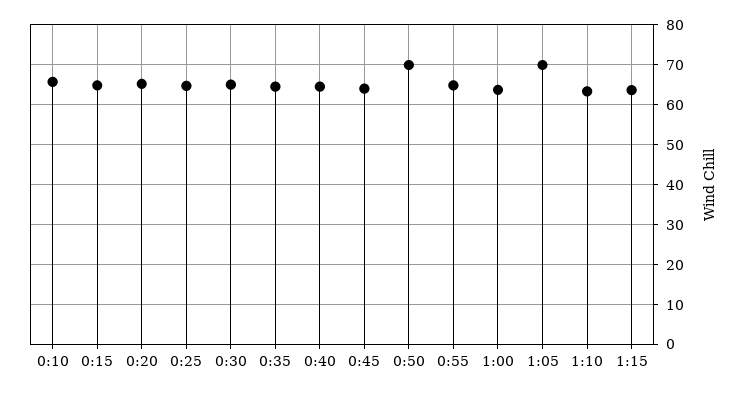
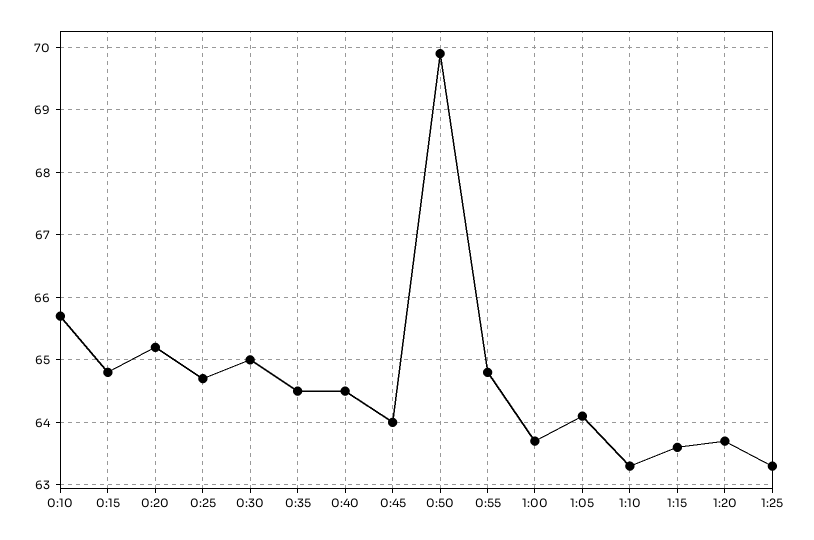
1:05: 70 -> 64.1
1:20: none -> 63.7
1:25: none -> 63.3

